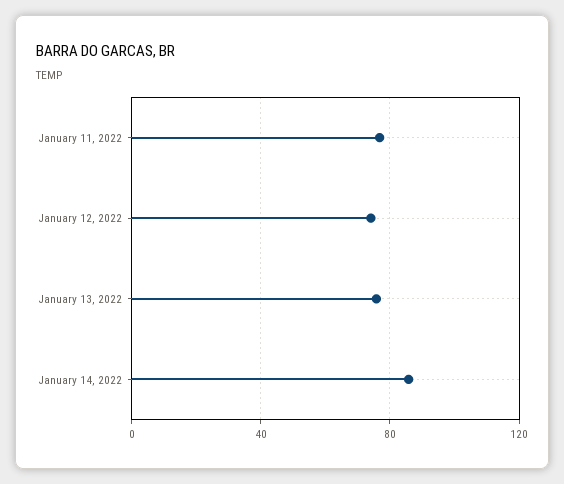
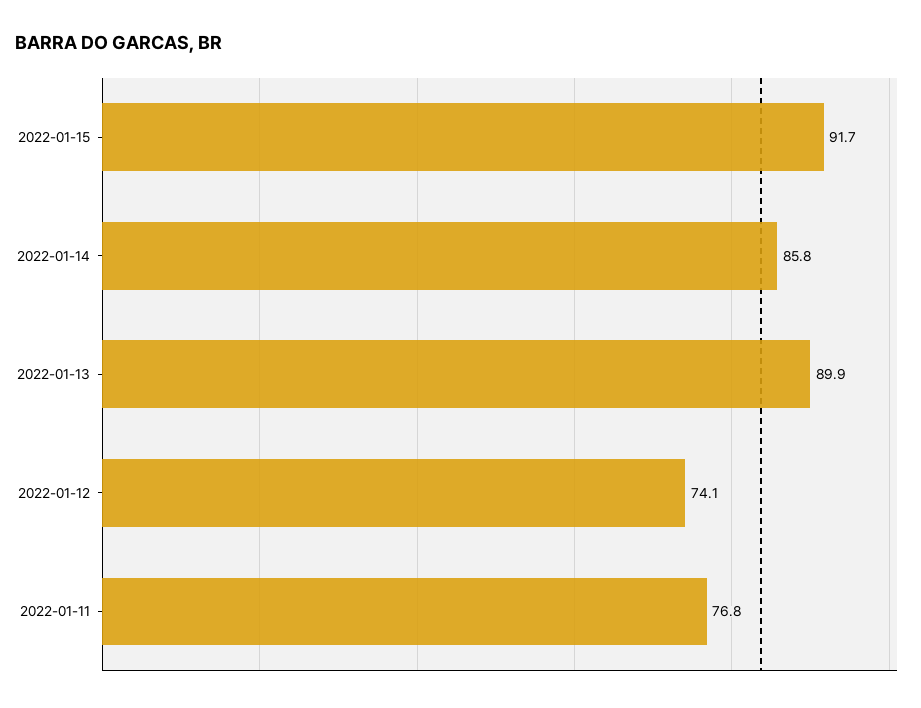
January 13, 2022: 75 -> 89.9
2022-01-15: none -> 91.7

